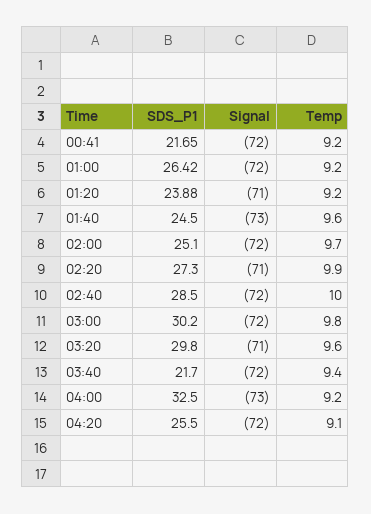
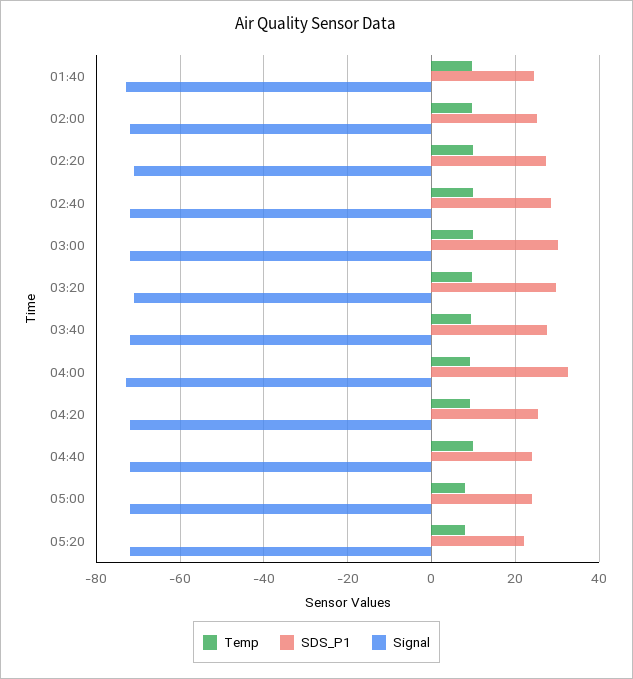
SDS_P1, 00:41: 21.65 -> none
Signal, 00:41: -72 -> none
Temp, 00:41: 9.2 -> none
SDS_P1, 01:00: 26.42 -> none
Signal, 01:00: -72 -> none
Temp, 01:00: 9.2 -> none
SDS_P1, 01:20: 23.88 -> none
Signal, 01:20: -71 -> none
Temp, 01:20: 9.2 -> none
SDS_P1, 03:40: 21.7 -> 28
Temp, 04:40: none -> 10
SDS_P1, 04:40: none -> 24
Signal, 04:40: none -> -72
Temp, 05:00: none -> 8
SDS_P1, 05:00: none -> 24
Signal, 05:00: none -> -72
Temp, 05:20: none -> 8
SDS_P1, 05:20: none -> 22
Signal, 05:20: none -> -72

